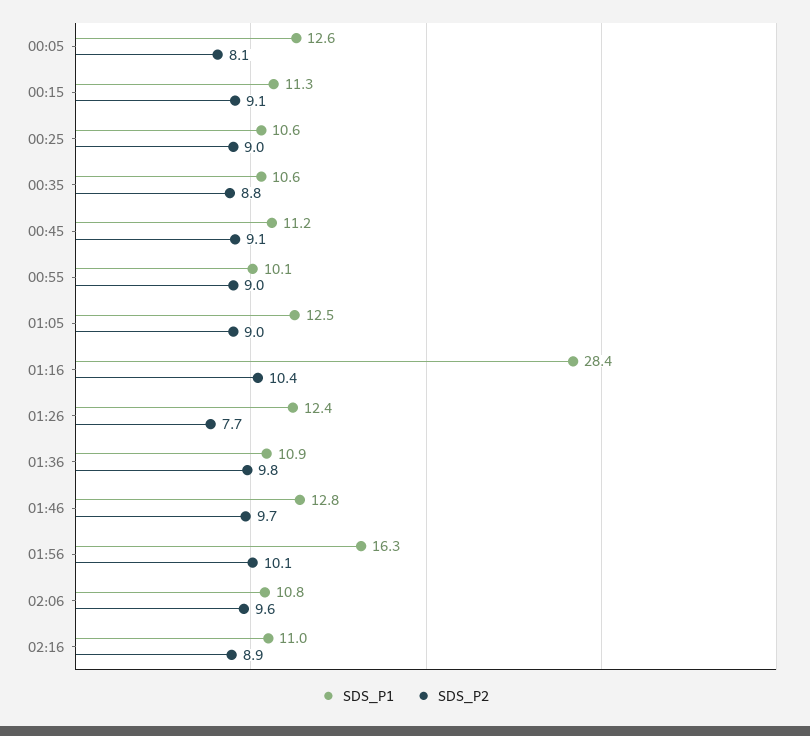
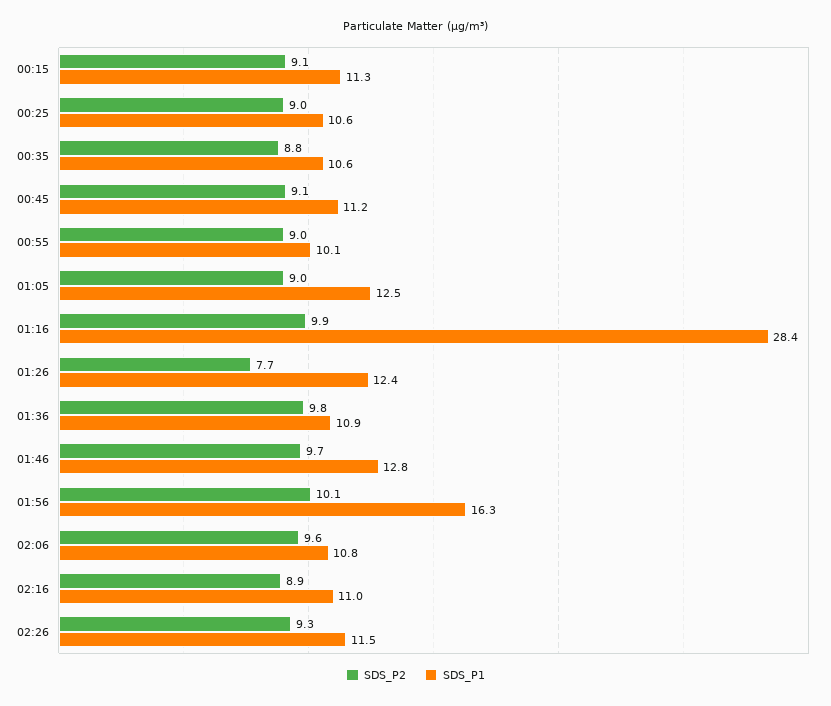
SDS_P1, 00:05: 12.6 -> none
SDS_P2, 00:05: 8.1 -> none
SDS_P2, 01:16: 10.4 -> 9.9
SDS_P2, 02:26: none -> 9.3
SDS_P1, 02:26: none -> 11.5

